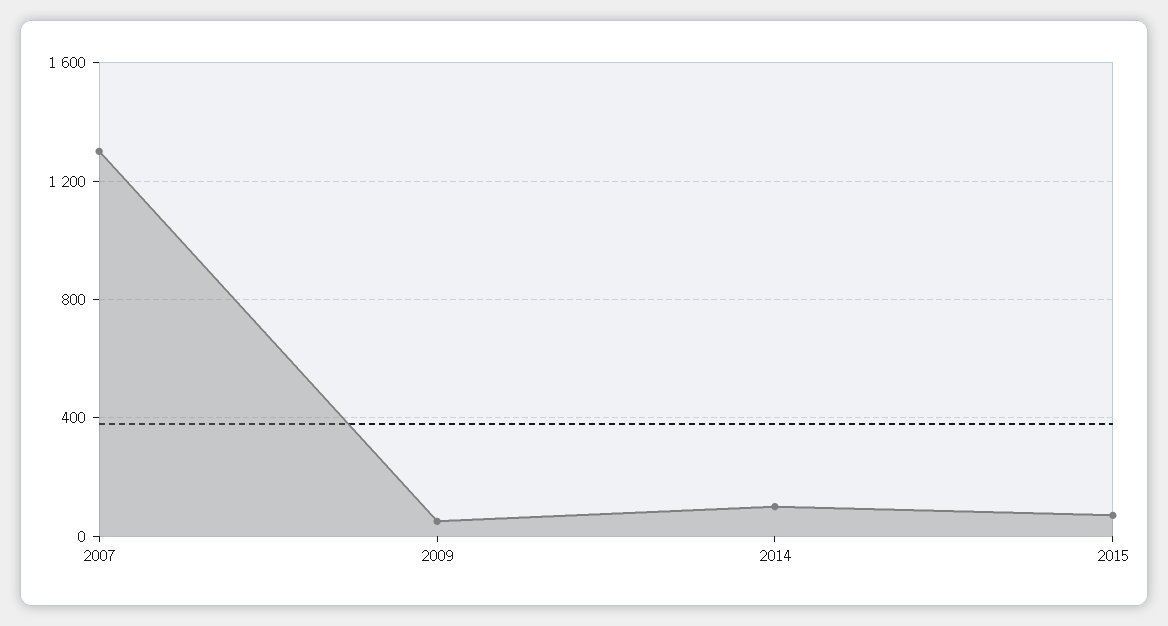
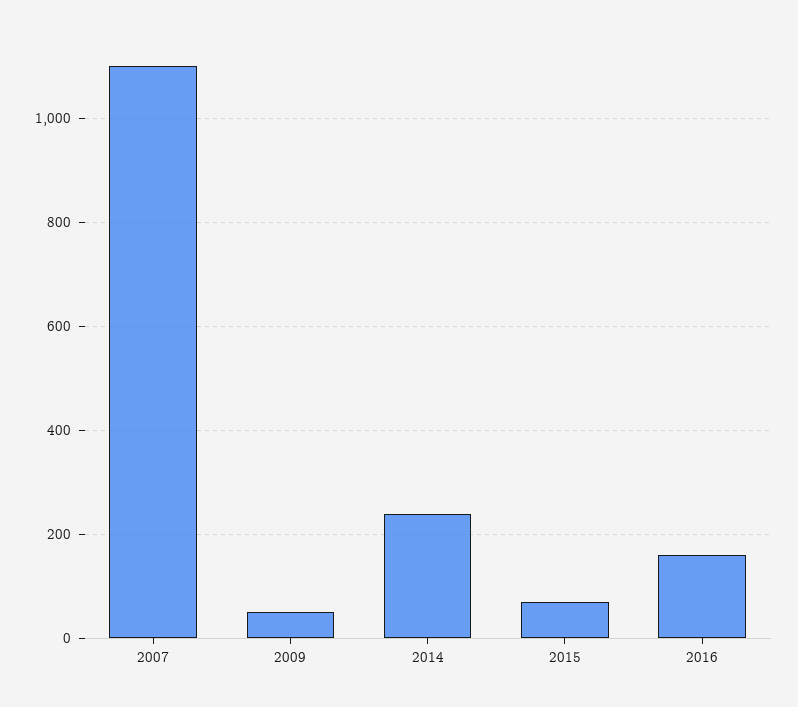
2007: 1300 -> 1100
2014: 100 -> 240
2016: none -> 160

